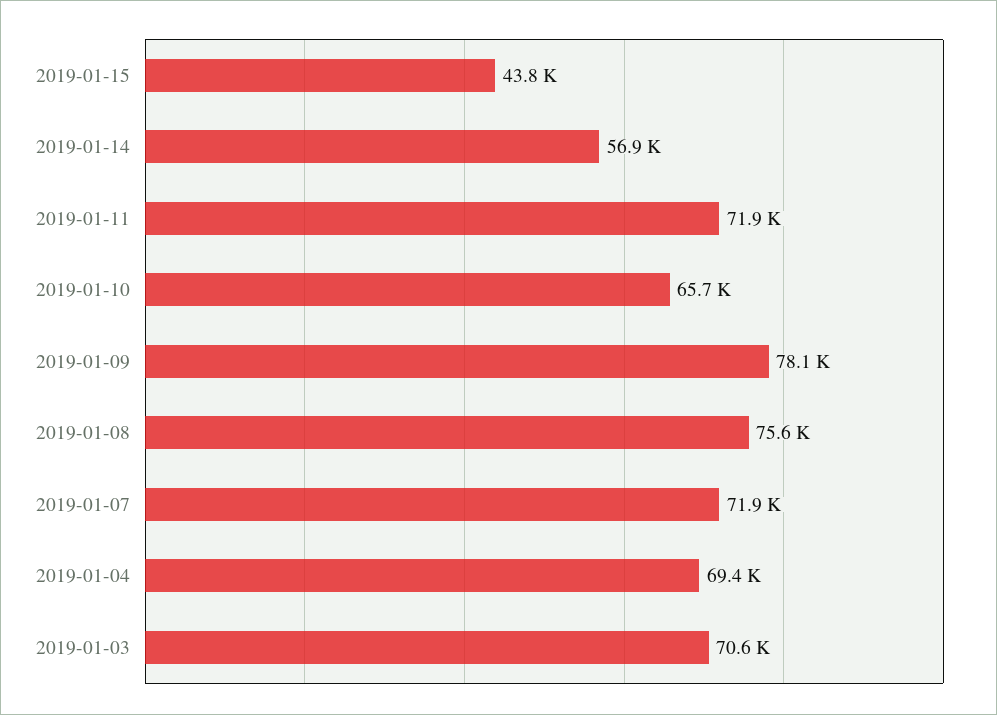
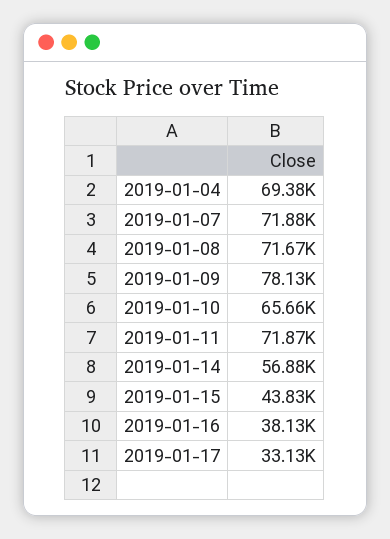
2019-01-08: 75600 -> 71670
2019-01-03: 70600 -> none
2019-01-16: none -> 38130
2019-01-17: none -> 33130

